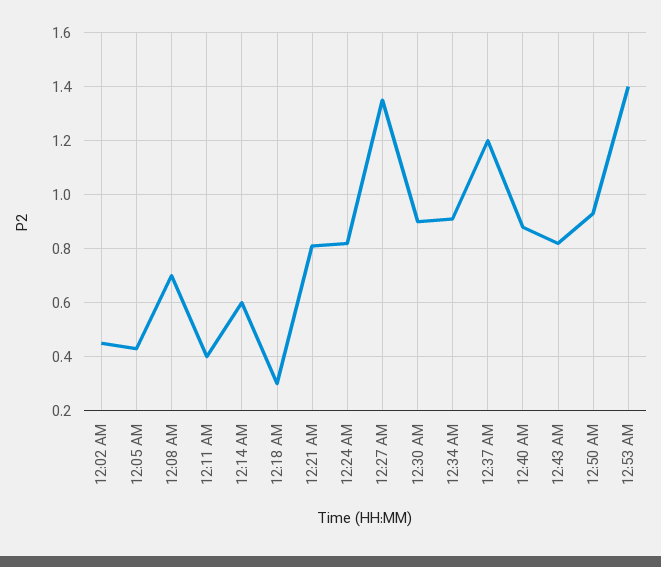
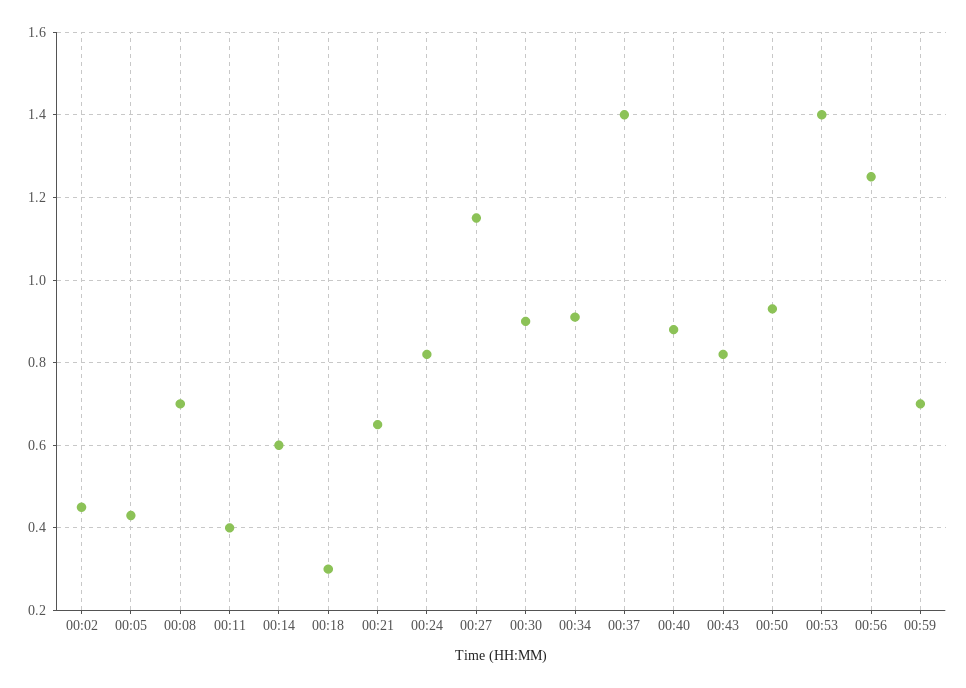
12:21 AM: 0.8 -> 0.65
12:27 AM: 1.35 -> 1.15
12:37 AM: 1.2 -> 1.4
00:56: none -> 1.25
00:59: none -> 0.7

